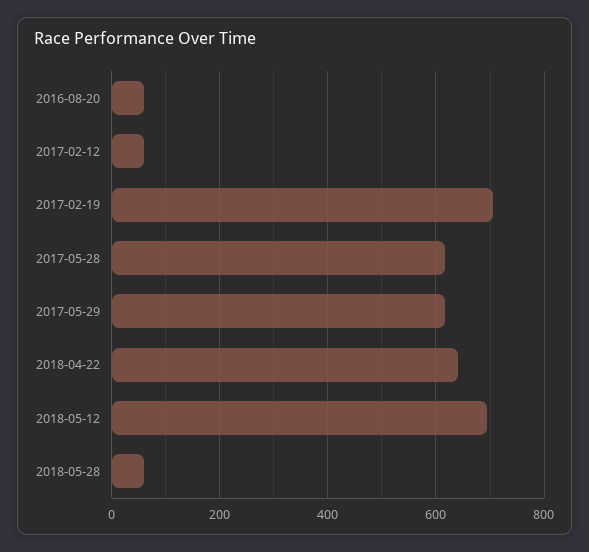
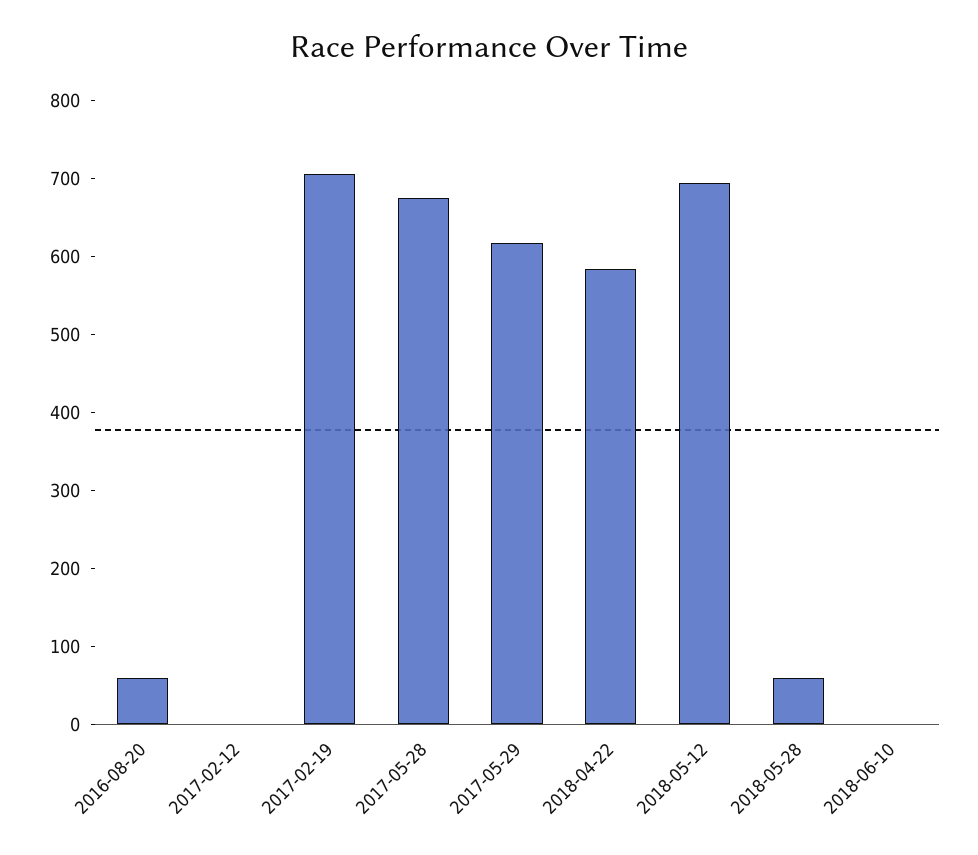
2017-02-12: 60 -> 0
2017-05-28: 620 -> 680
2018-04-22: 640 -> 580
2018-06-10: none -> 0

